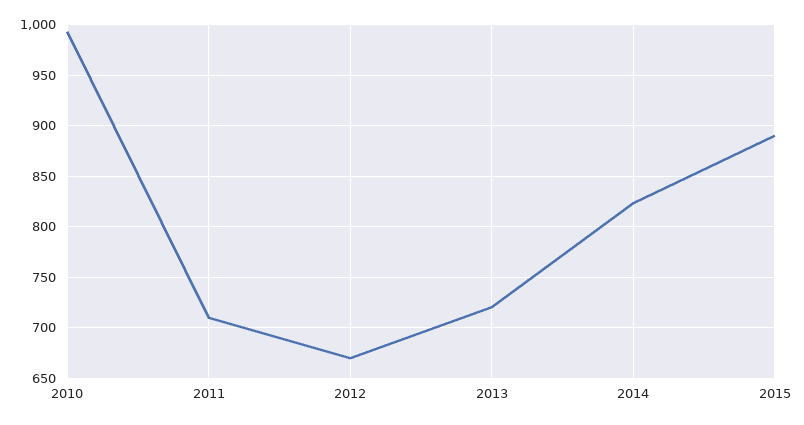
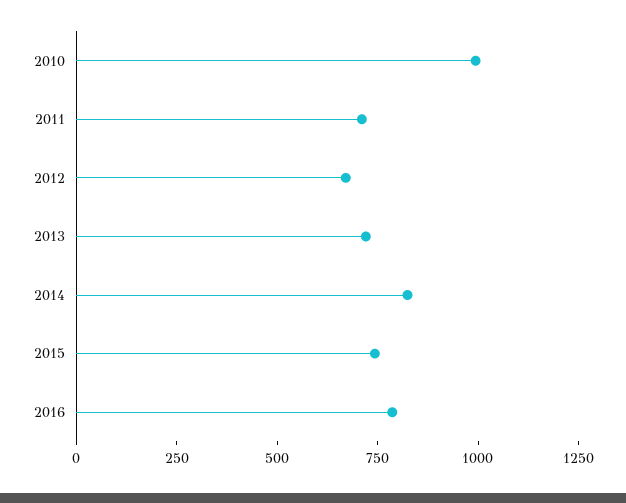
2015: 890 -> 750
2016: none -> 800

